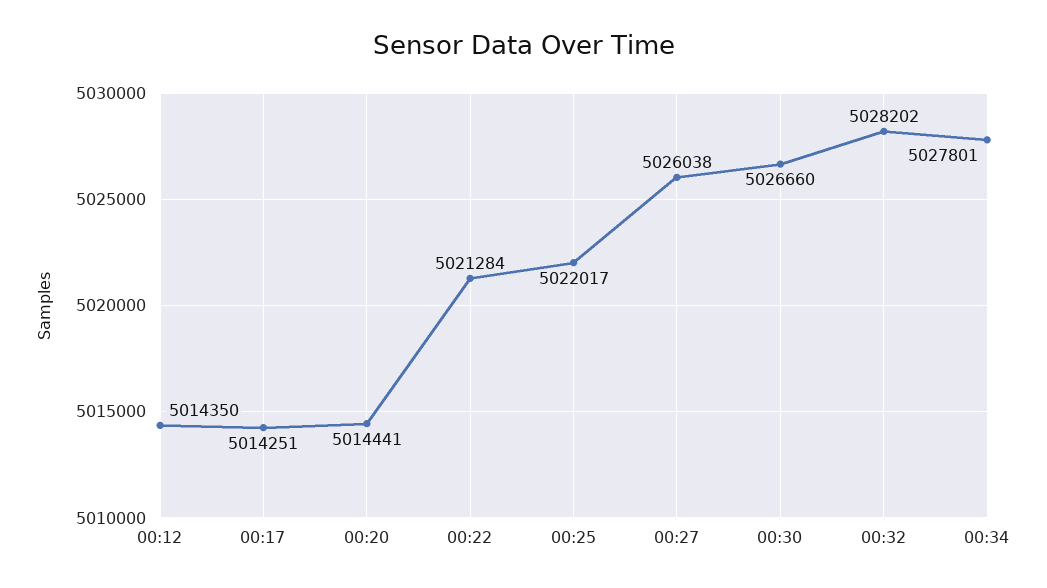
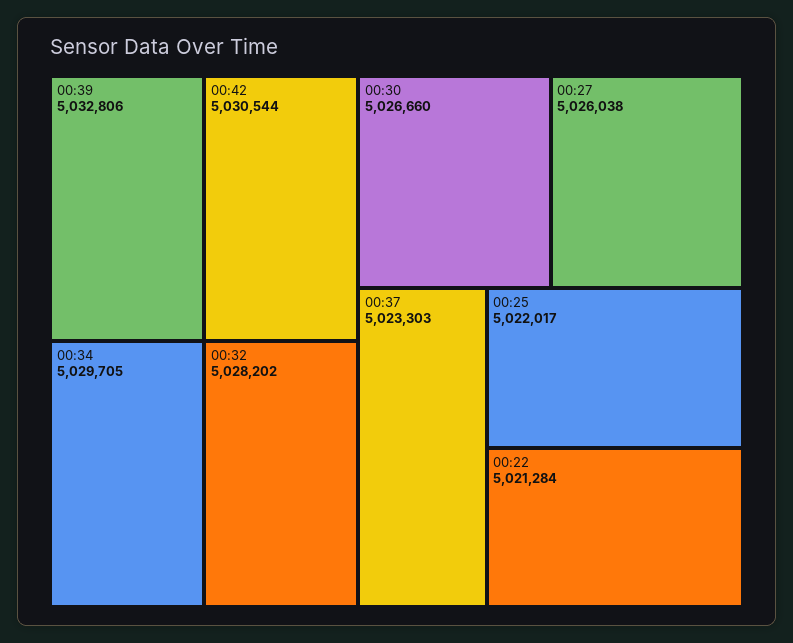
00:12: 5014350 -> none
00:17: 5014251 -> none
00:20: 5014441 -> none
00:34: 5027801 -> 5029705
00:39: none -> 5032806
00:42: none -> 5030544
00:37: none -> 5023303

